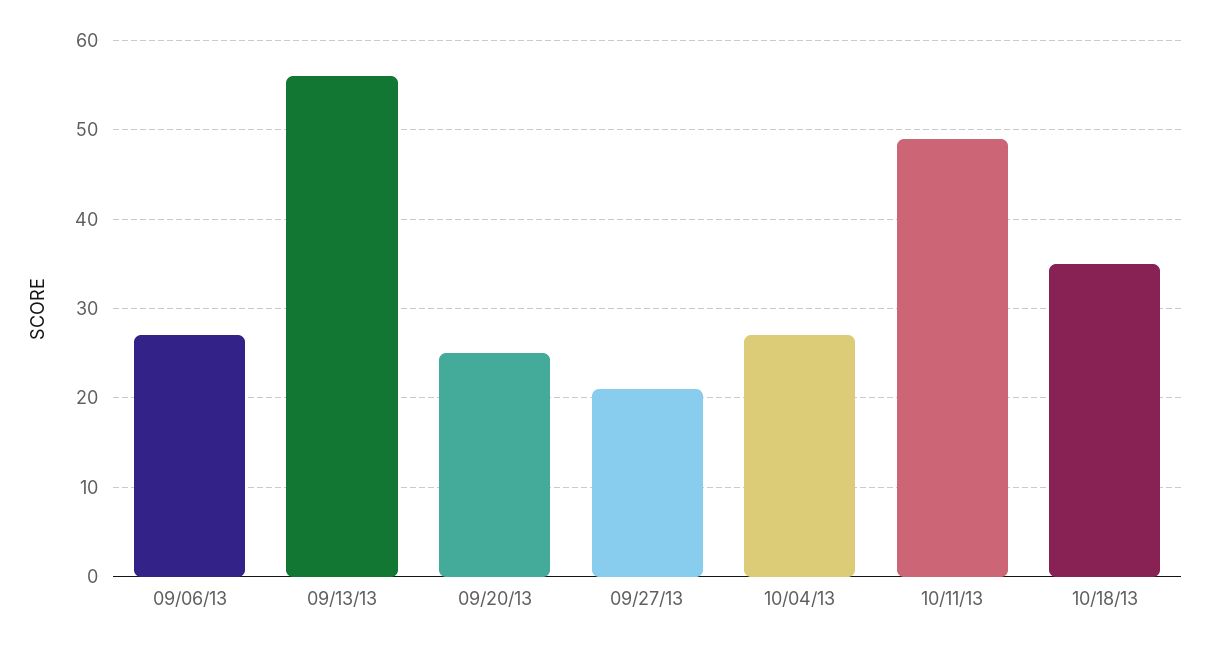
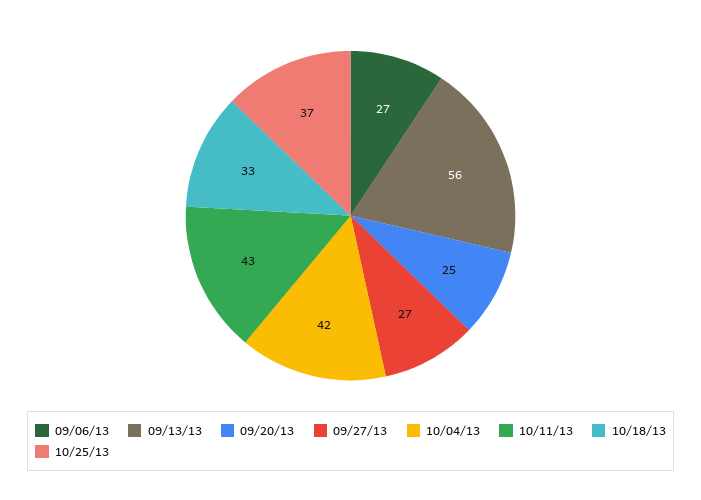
09/27/13: 21 -> 27
10/04/13: 27 -> 42
10/11/13: 49 -> 43
10/18/13: 35 -> 33
10/25/13: none -> 37

